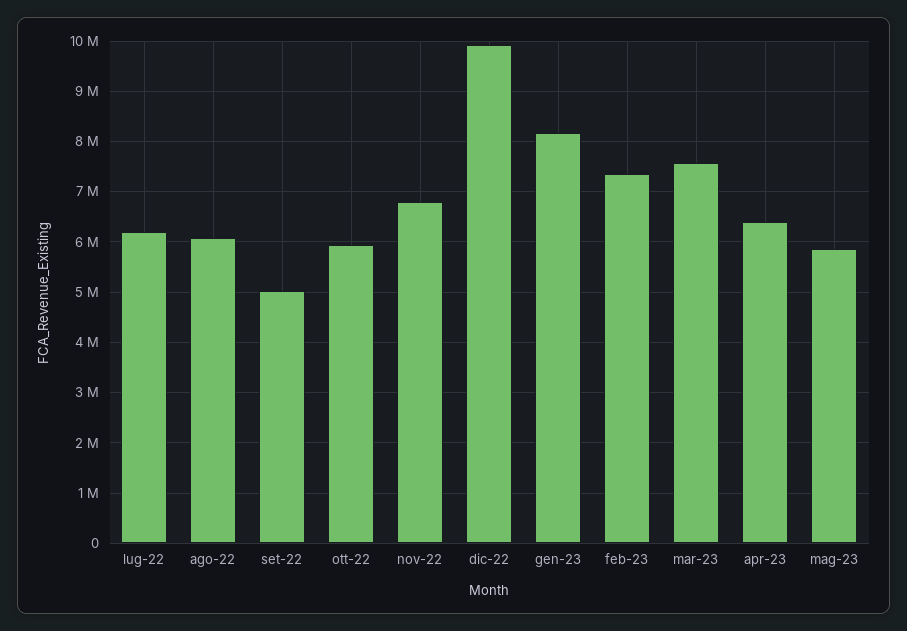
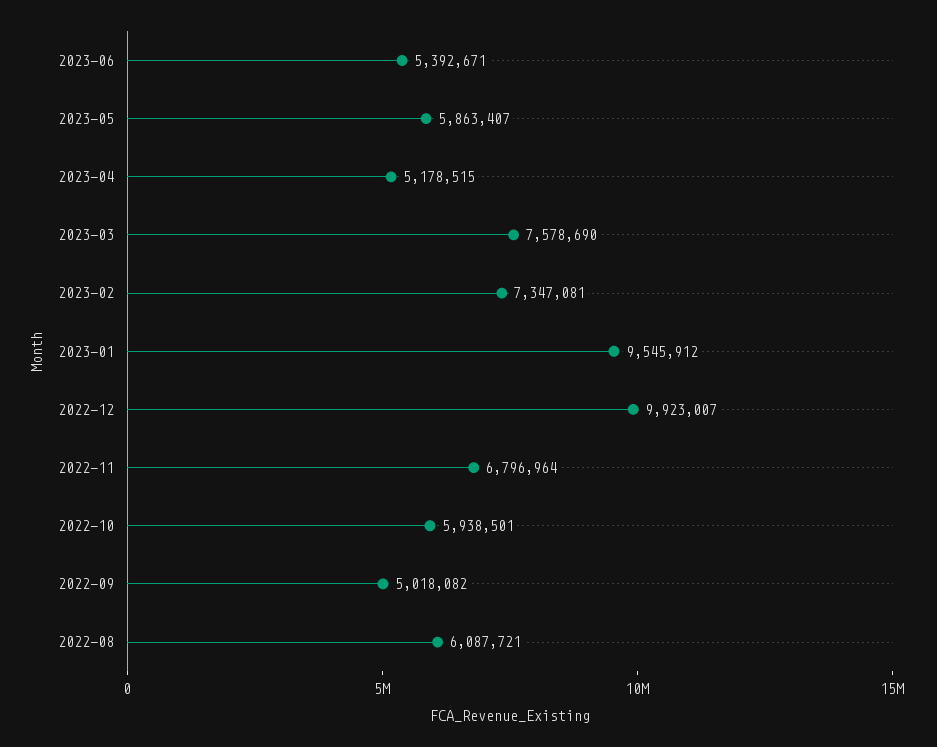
lug-22: 6200000 -> none
gen-23: 8200000 -> 9545912
apr-23: 6400000 -> 5178515
2023-06: none -> 5392671

